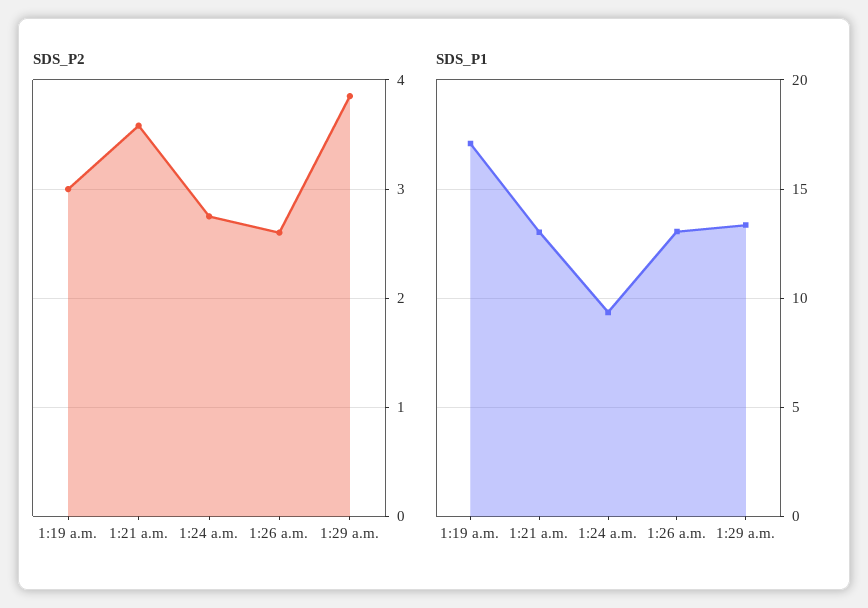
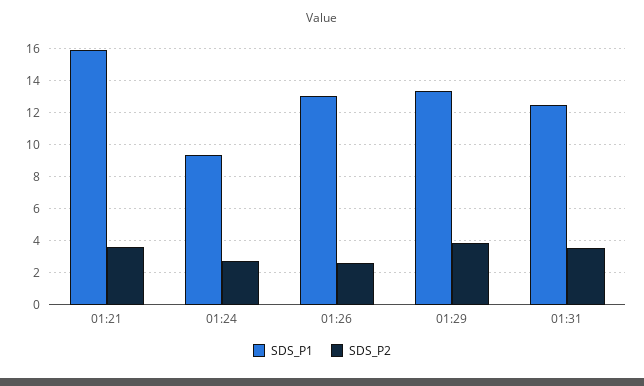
SDS_P2, 1:19 a.m.: 3 -> none
SDS_P1, 1:19 a.m.: 17 -> none
SDS_P1, 1:21 a.m.: 13 -> 16
SDS_P1, 01:31: none -> 12.5
SDS_P2, 01:31: none -> 3.5

